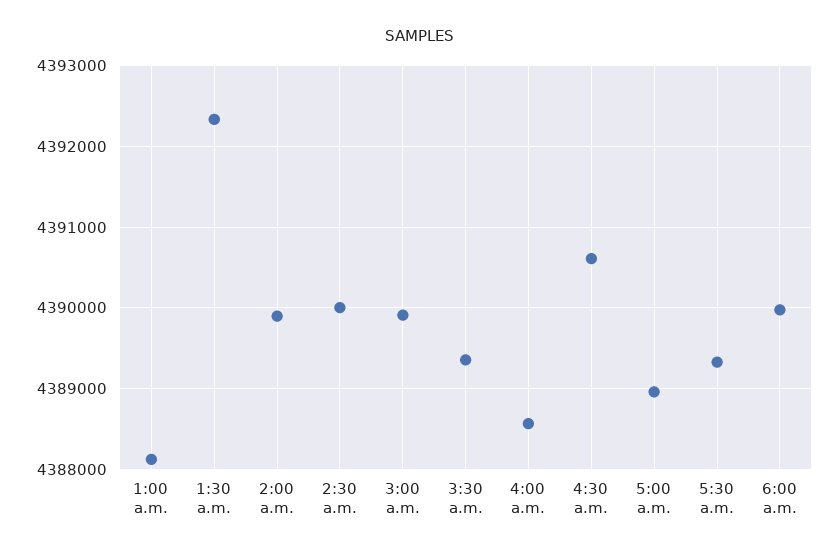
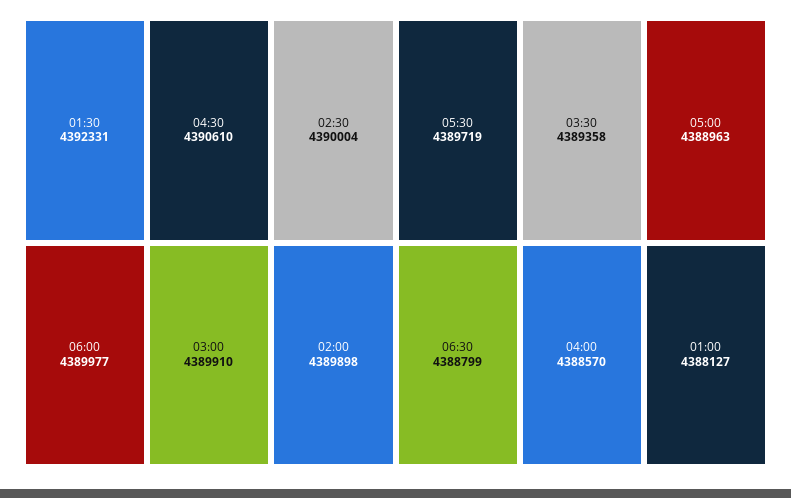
5:30 a.m.: 4389300 -> 4389719
06:30: none -> 4388799

